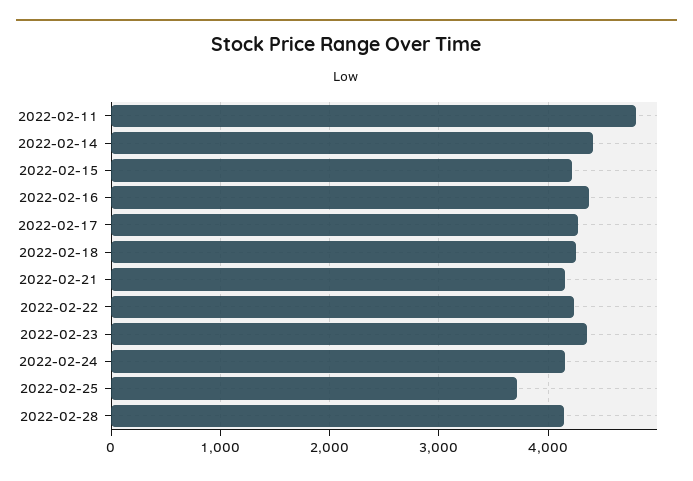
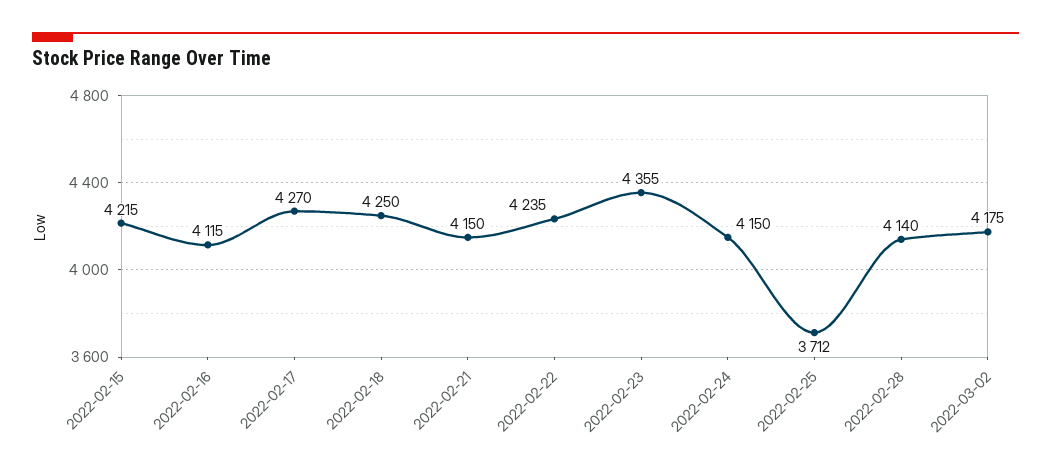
2022-02-11: 4800 -> none
2022-02-14: 4400 -> none
2022-02-16: 4400 -> 4115
2022-03-02: none -> 4175

